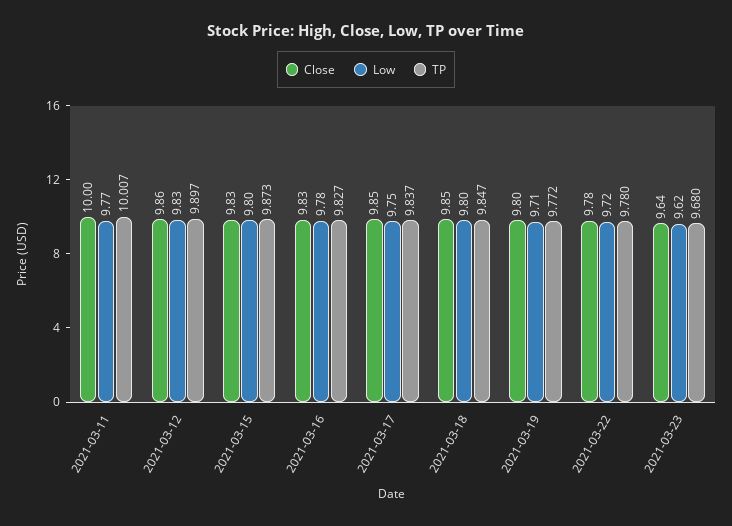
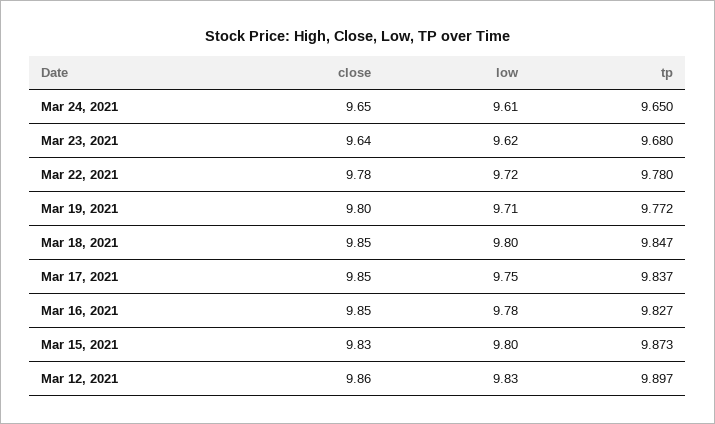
Close, 2021-03-11: 10 -> none
Low, 2021-03-11: 9.77 -> none
TP, 2021-03-11: 10.007 -> none
Close, 2021-03-16: 9.83 -> 9.85
Close, Mar 24, 2021: none -> 9.65
Low, Mar 24, 2021: none -> 9.61
TP, Mar 24, 2021: none -> 9.65

